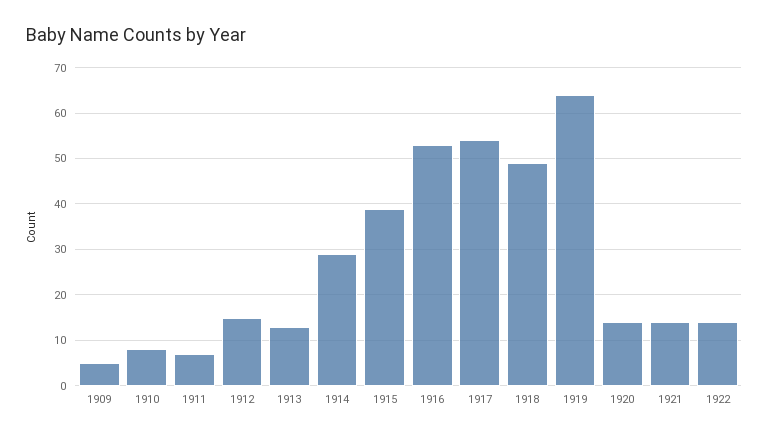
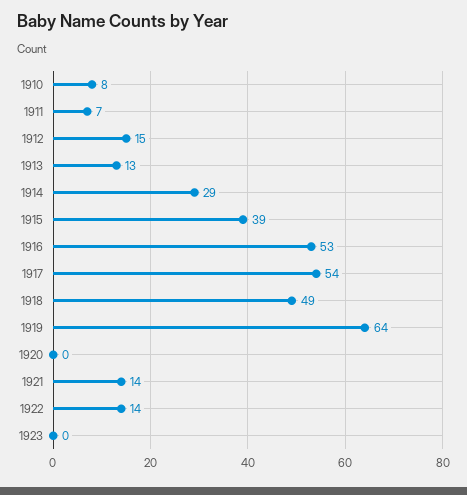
1909: 5 -> none
1920: 15 -> 0
1923: none -> 0

